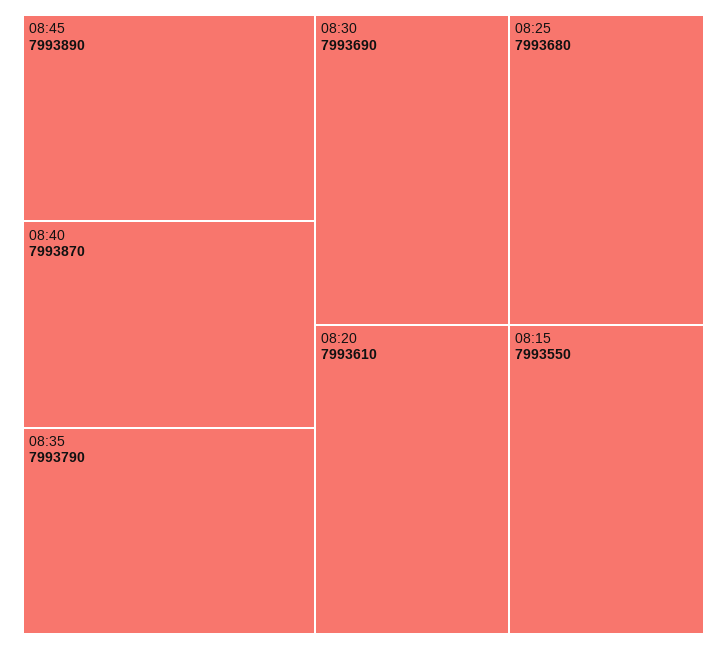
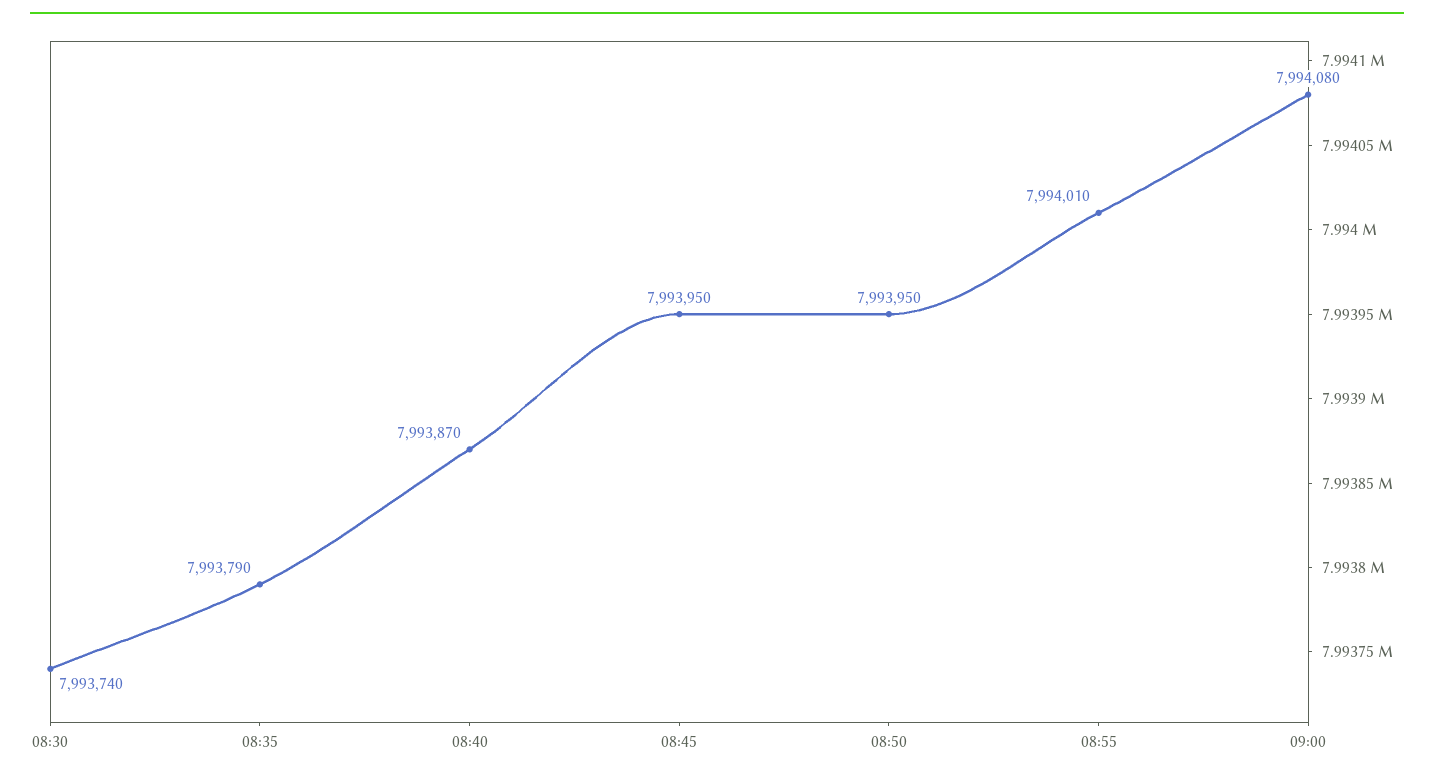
08:45: 7993890 -> 7993950
08:30: 7993690 -> 7993740
08:25: 7993680 -> none
08:20: 7993610 -> none
08:15: 7993550 -> none
08:50: none -> 7993950
08:55: none -> 7994010
09:00: none -> 7994080

